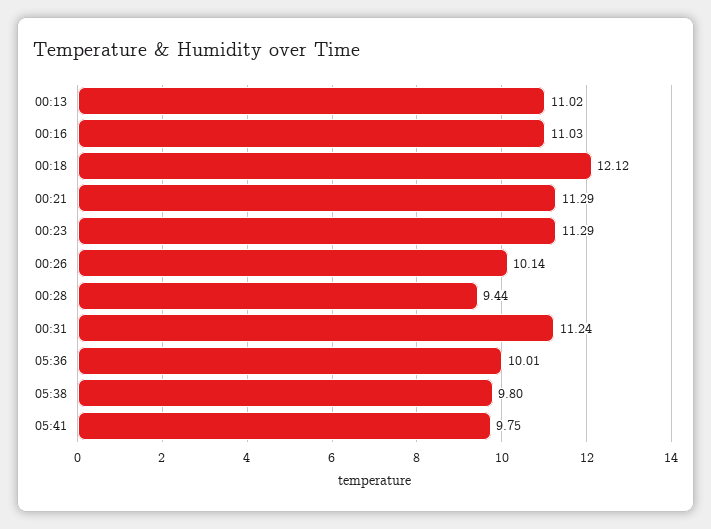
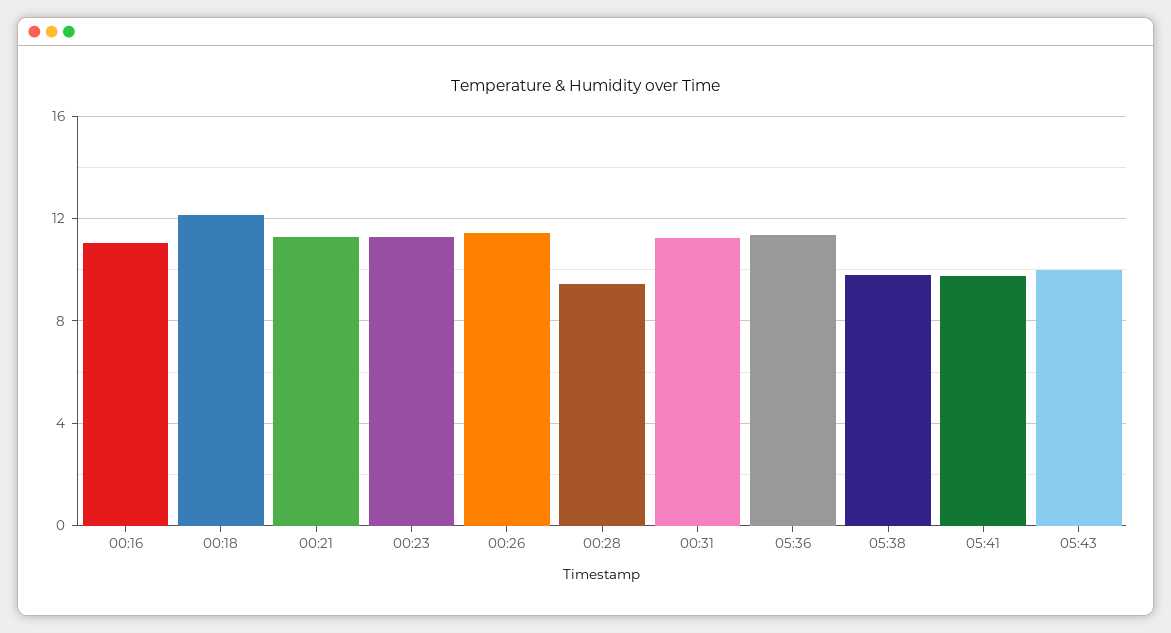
00:13: 11.02 -> none
00:26: 10.14 -> 11.5
05:36: 10.01 -> 11.5
05:43: none -> 10

